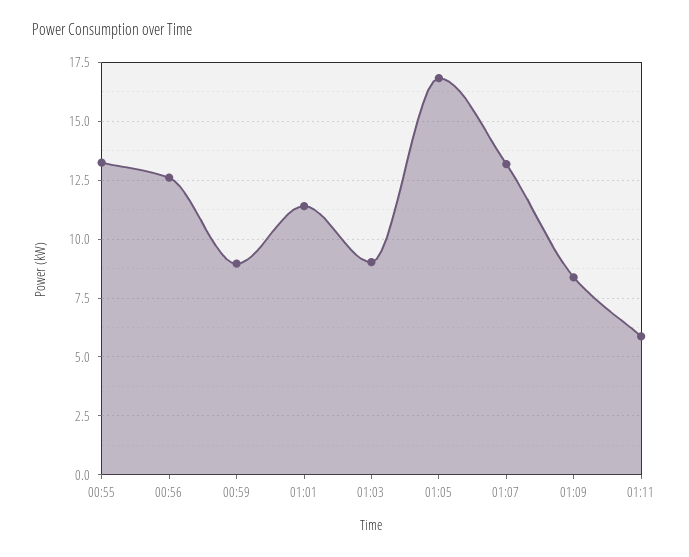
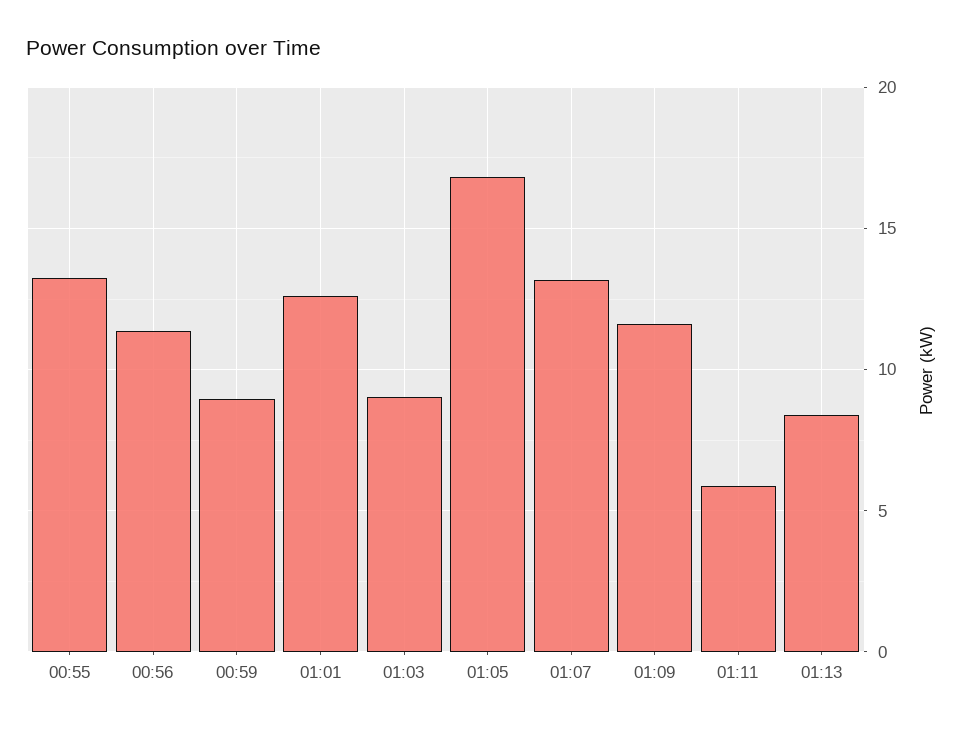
00:56: 12.5 -> 11.5
01:01: 11.5 -> 12.5
01:09: 8.5 -> 11.5
01:13: none -> 8.5

